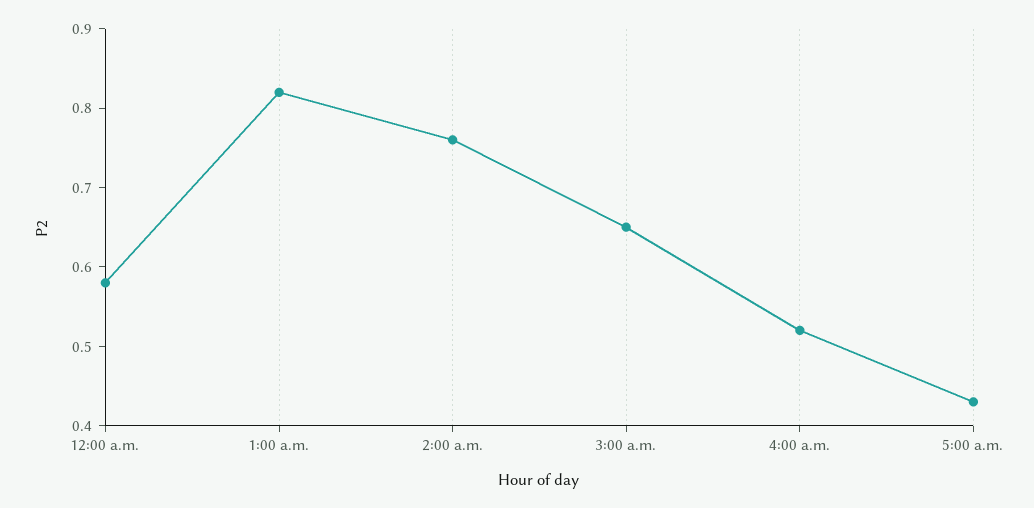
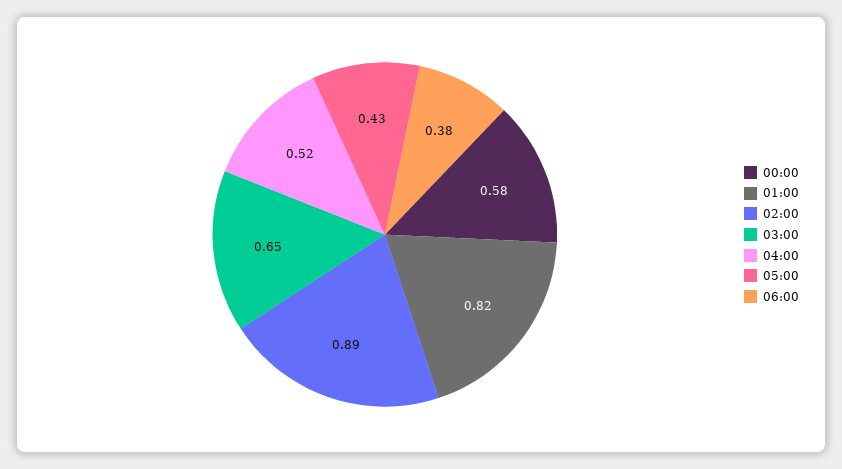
2:00 a.m.: 0.75 -> 0.89
06:00: none -> 0.38

